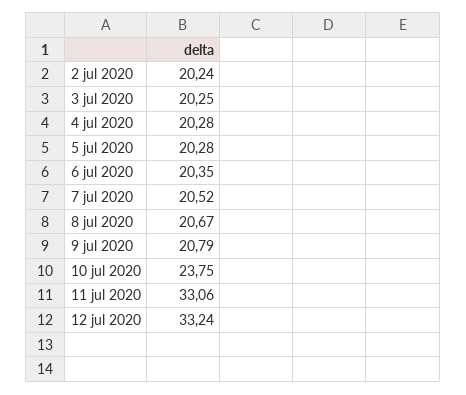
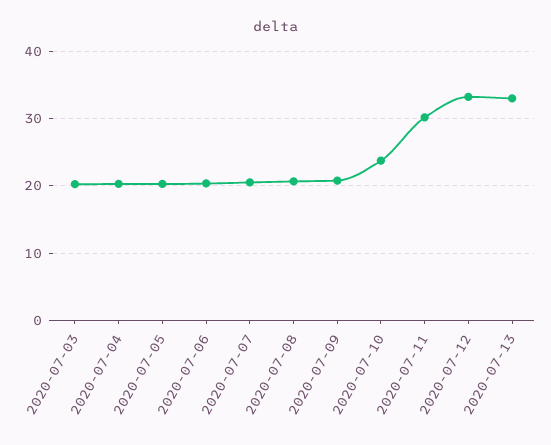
2 jul 2020: 20.24 -> none
11 jul 2020: 33.06 -> 30
2020-07-13: none -> 33

